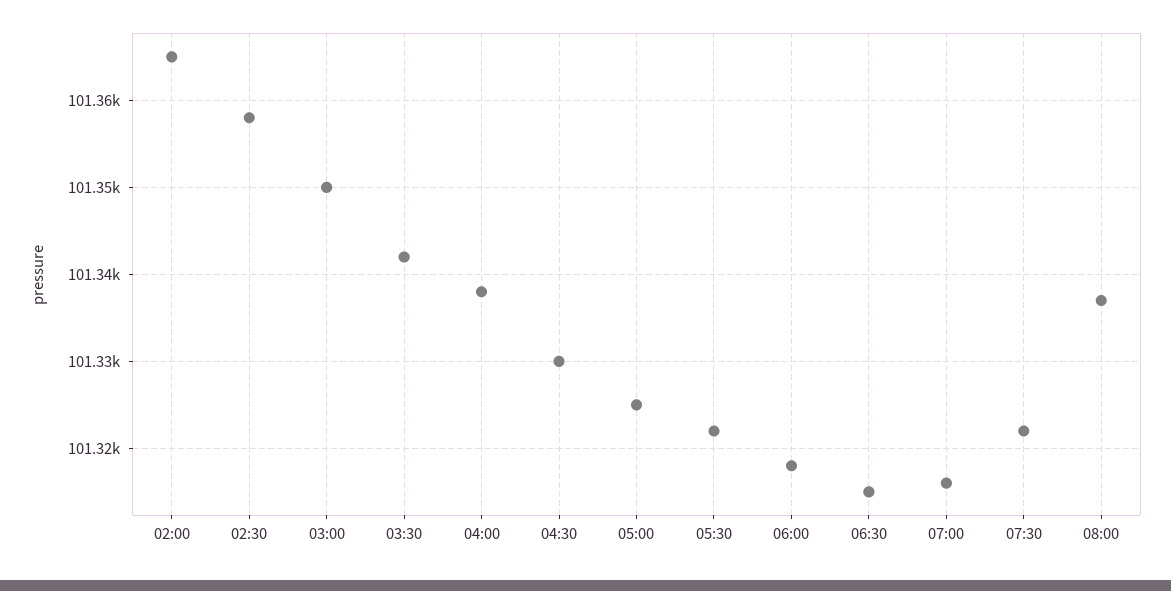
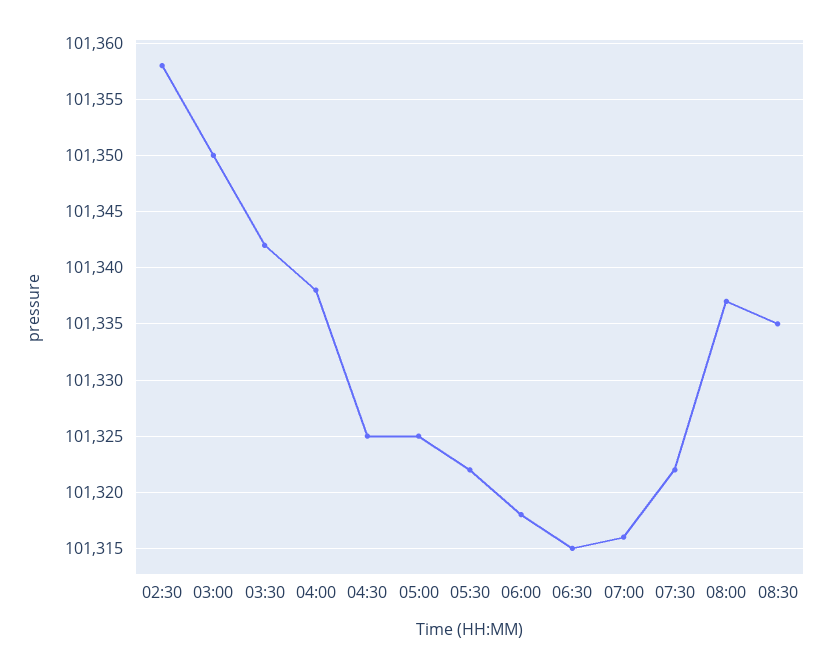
02:00: 101365 -> none
04:30: 101330 -> 101325
08:30: none -> 101335

